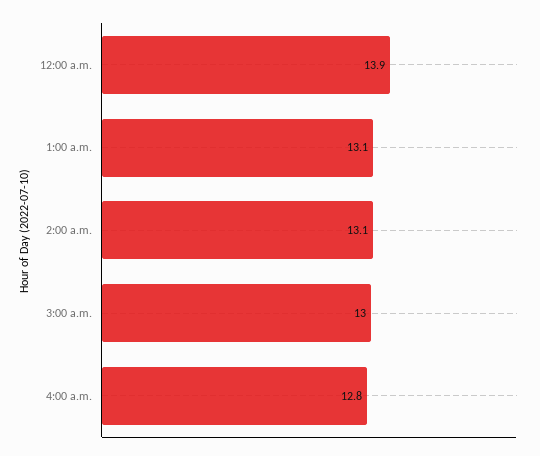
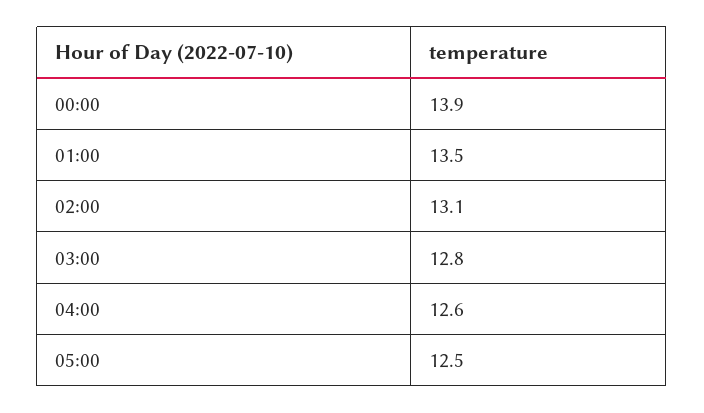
1:00 a.m.: 13.1 -> 13.5
3:00 a.m.: 13 -> 12.8
4:00 a.m.: 12.8 -> 12.6
05:00: none -> 12.5

